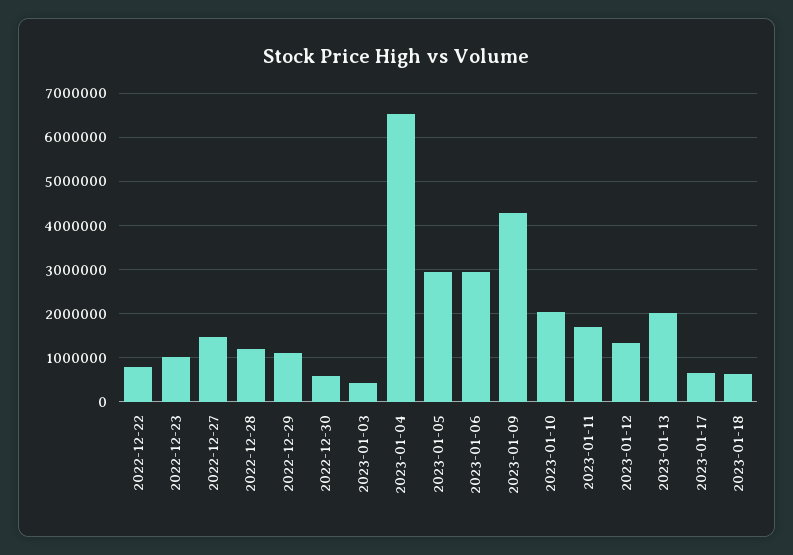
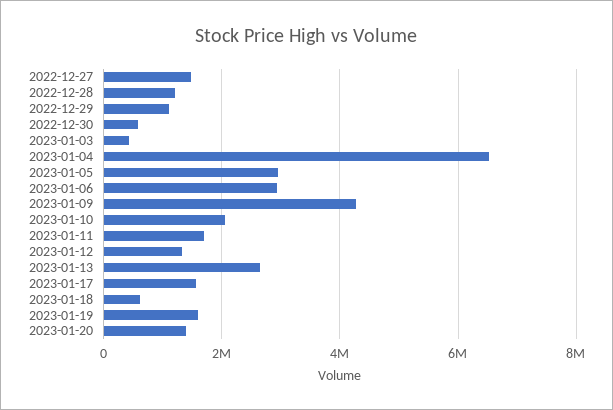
2022-12-22: 800000 -> none
2022-12-23: 1000000 -> none
2023-01-13: 2000000 -> 2600000
2023-01-17: 600000 -> 1600000
2023-01-19: none -> 1600000
2023-01-20: none -> 1400000

